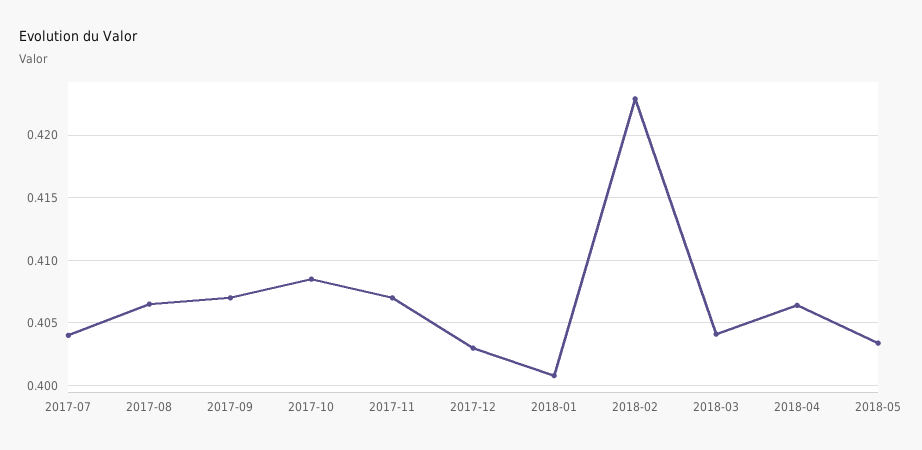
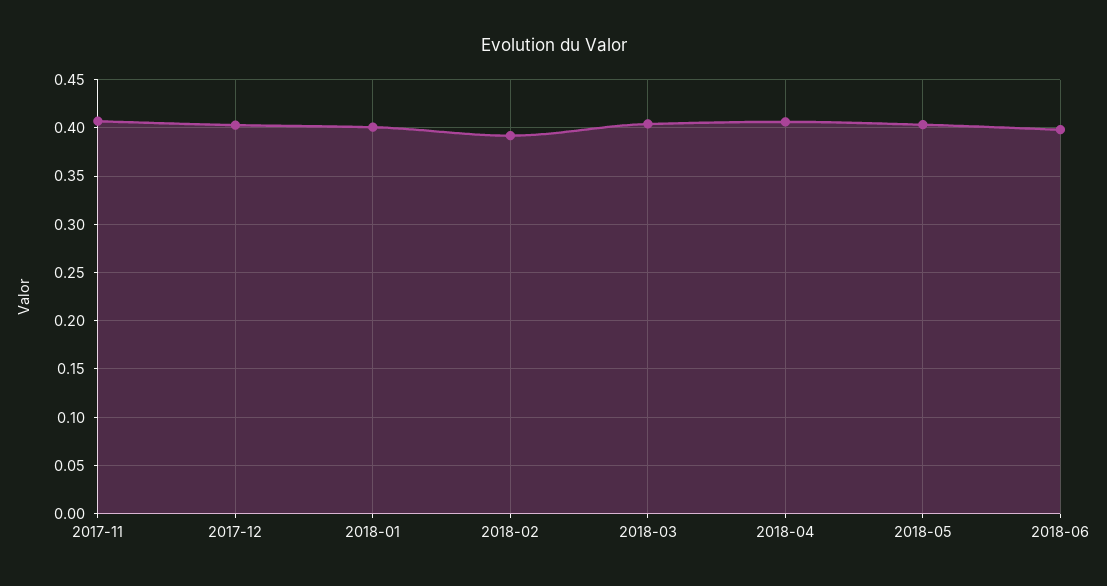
2017-07: 0.404 -> none
2017-08: 0.4065 -> none
2017-09: 0.407 -> none
2017-10: 0.4085 -> none
2018-02: 0.423 -> 0.39
2018-06: none -> 0.4

